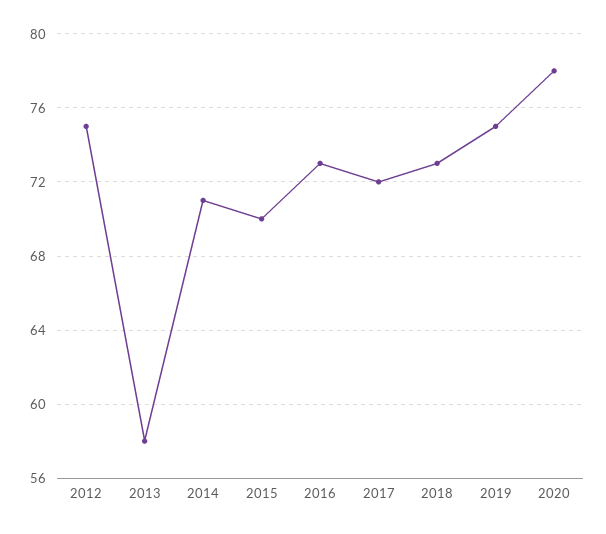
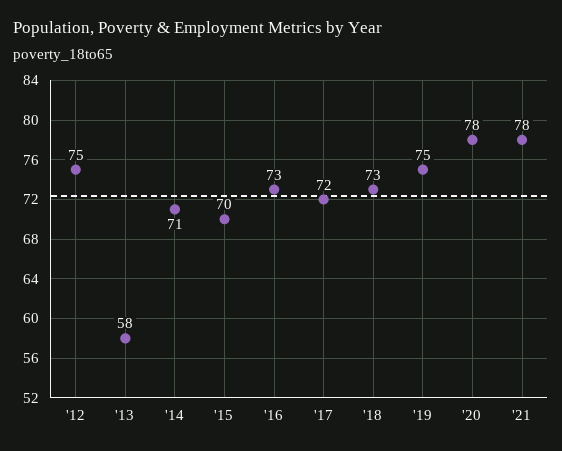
'21: none -> 78

